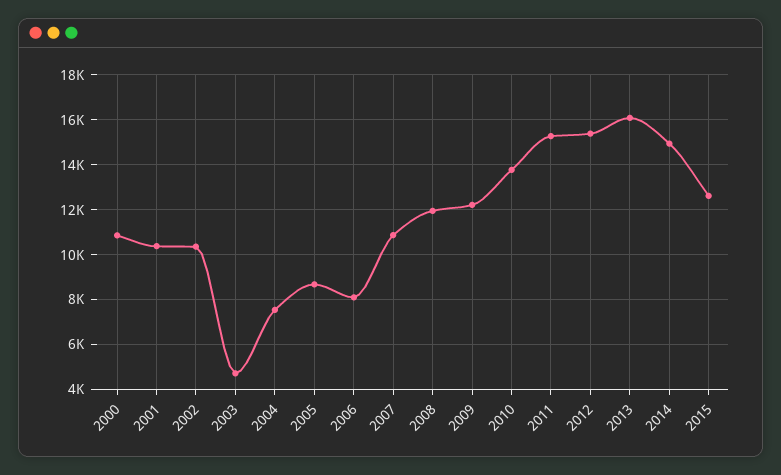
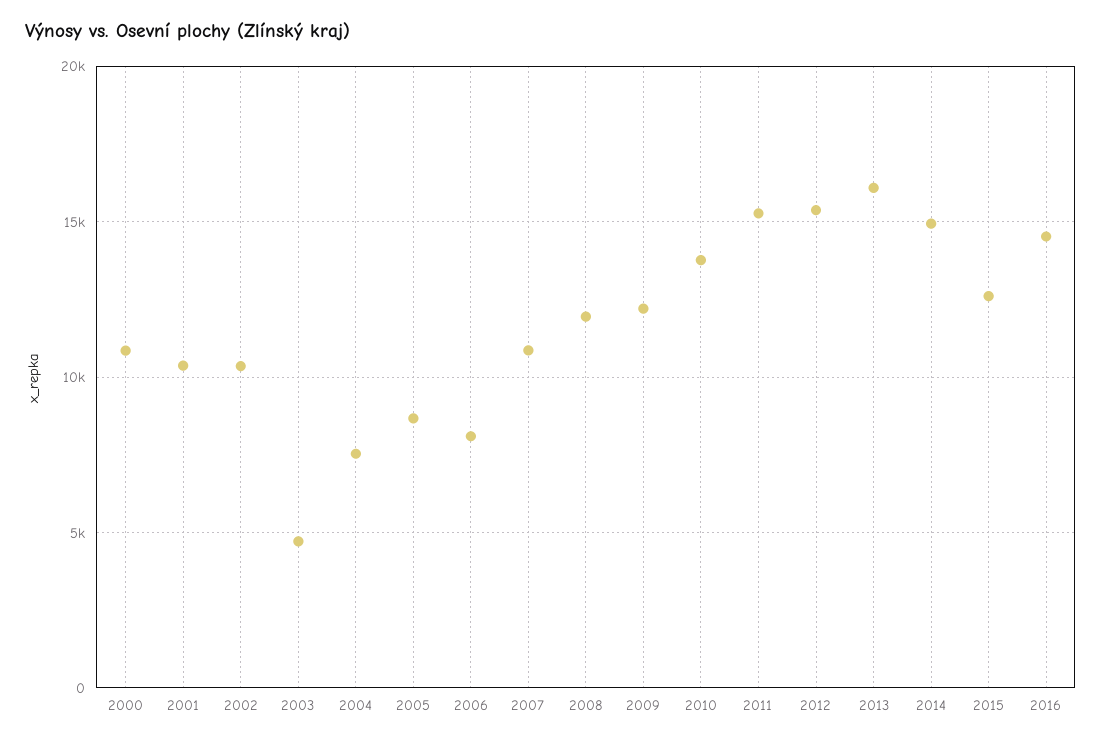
2016: none -> 14500

